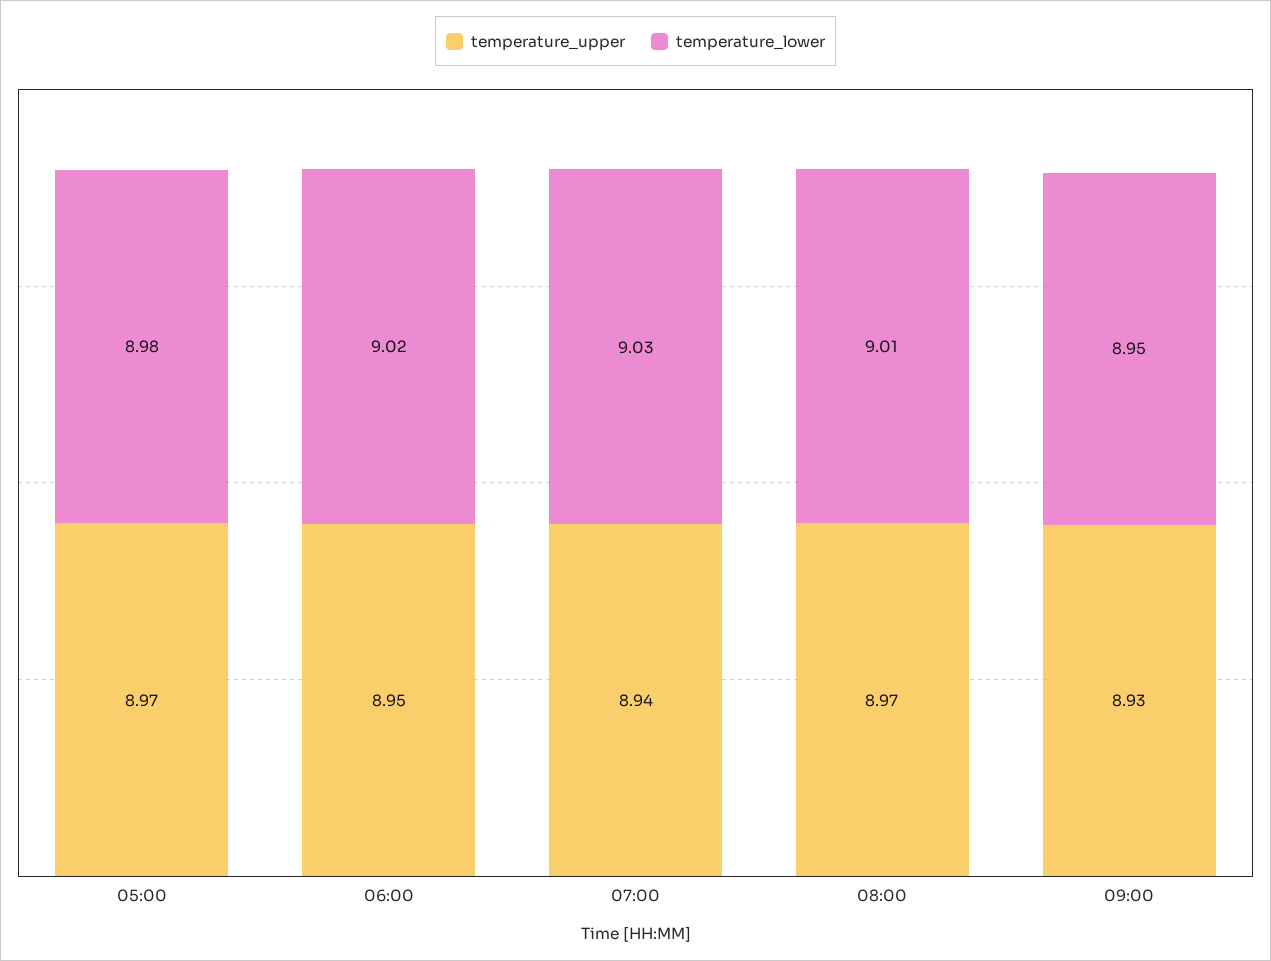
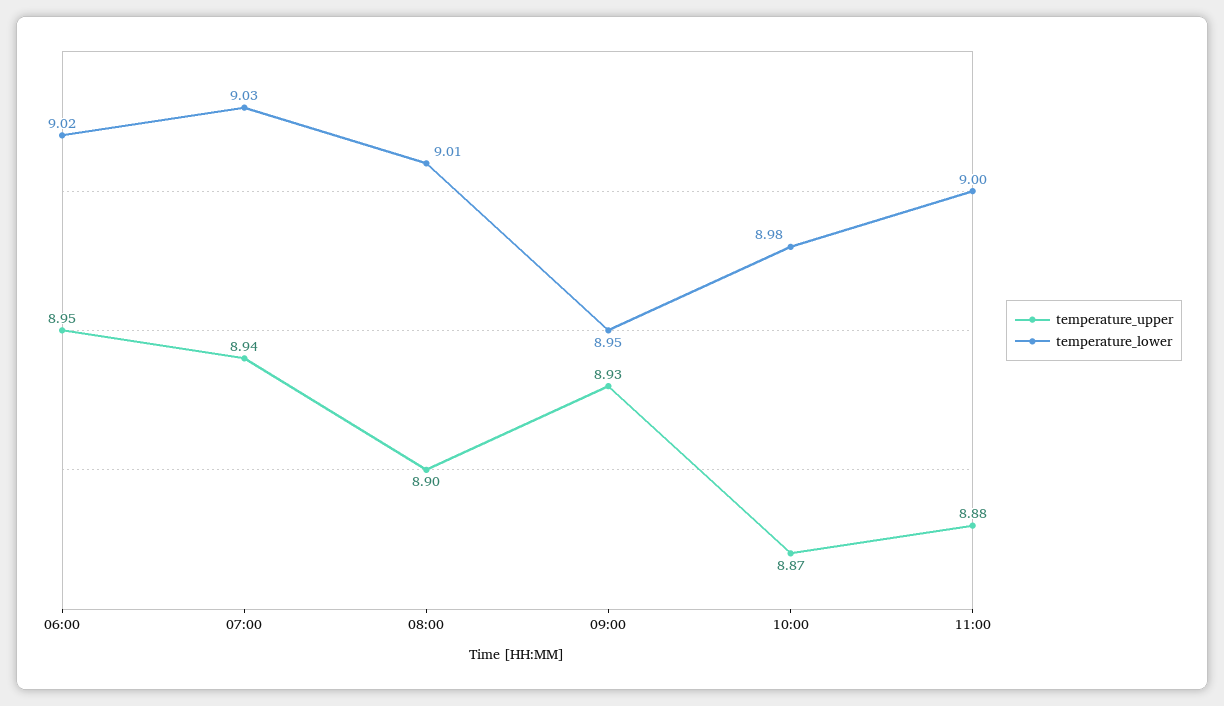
temperature_upper, 05:00: 8.97 -> none
temperature_lower, 05:00: 8.98 -> none
temperature_upper, 08:00: 8.97 -> 8.9
temperature_upper, 10:00: none -> 8.87
temperature_lower, 10:00: none -> 8.98
temperature_upper, 11:00: none -> 8.88
temperature_lower, 11:00: none -> 9

